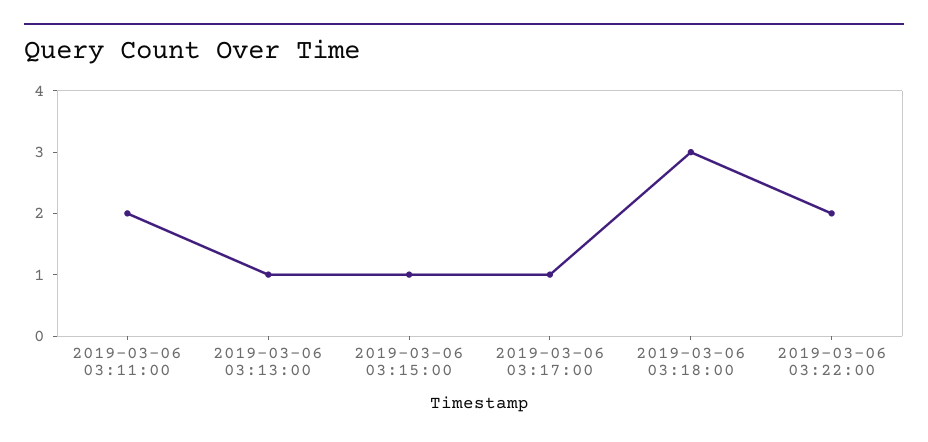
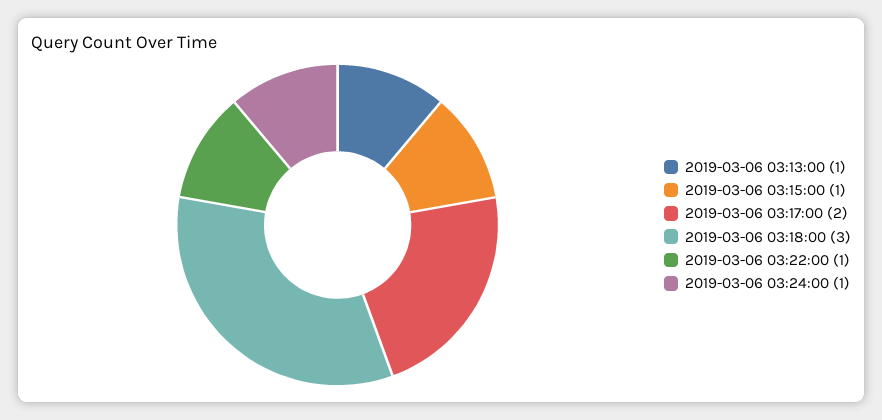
2019-03-06 03:11:00: 2 -> none
2019-03-06 03:17:00: 1 -> 2
2019-03-06 03:22:00: 2 -> 1
2019-03-06 03:24:00: none -> 1

